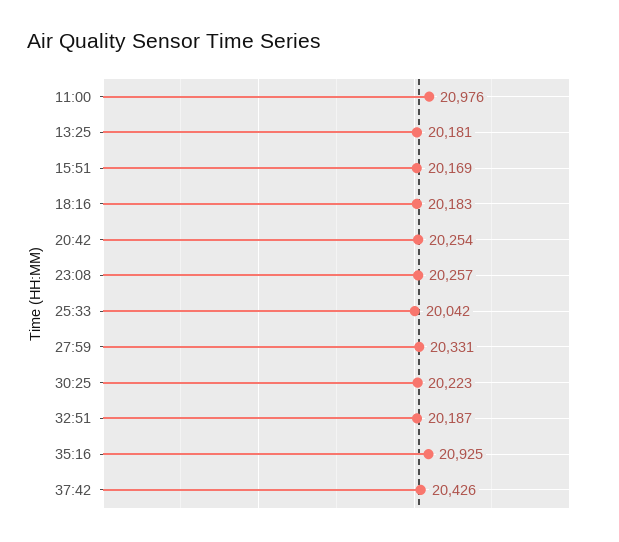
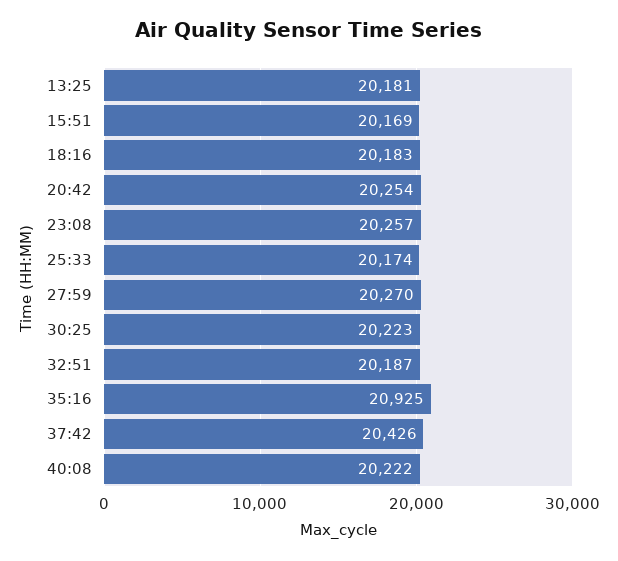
11:00: 20976 -> none
25:33: 20042 -> 20174
27:59: 20331 -> 20270
40:08: none -> 20222

